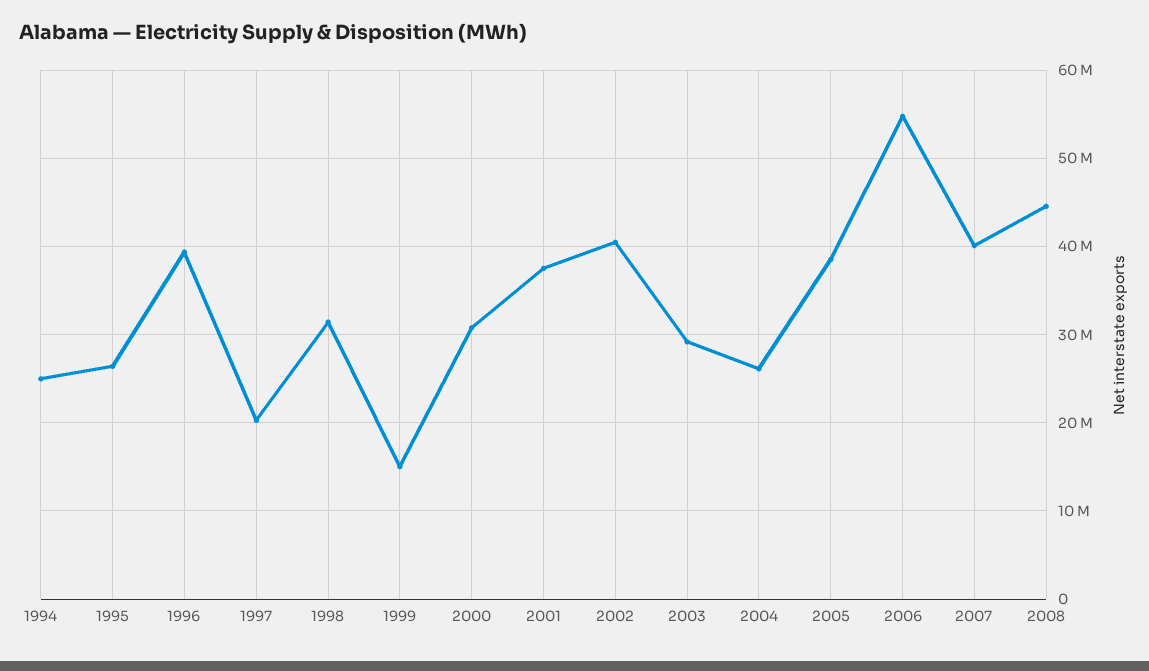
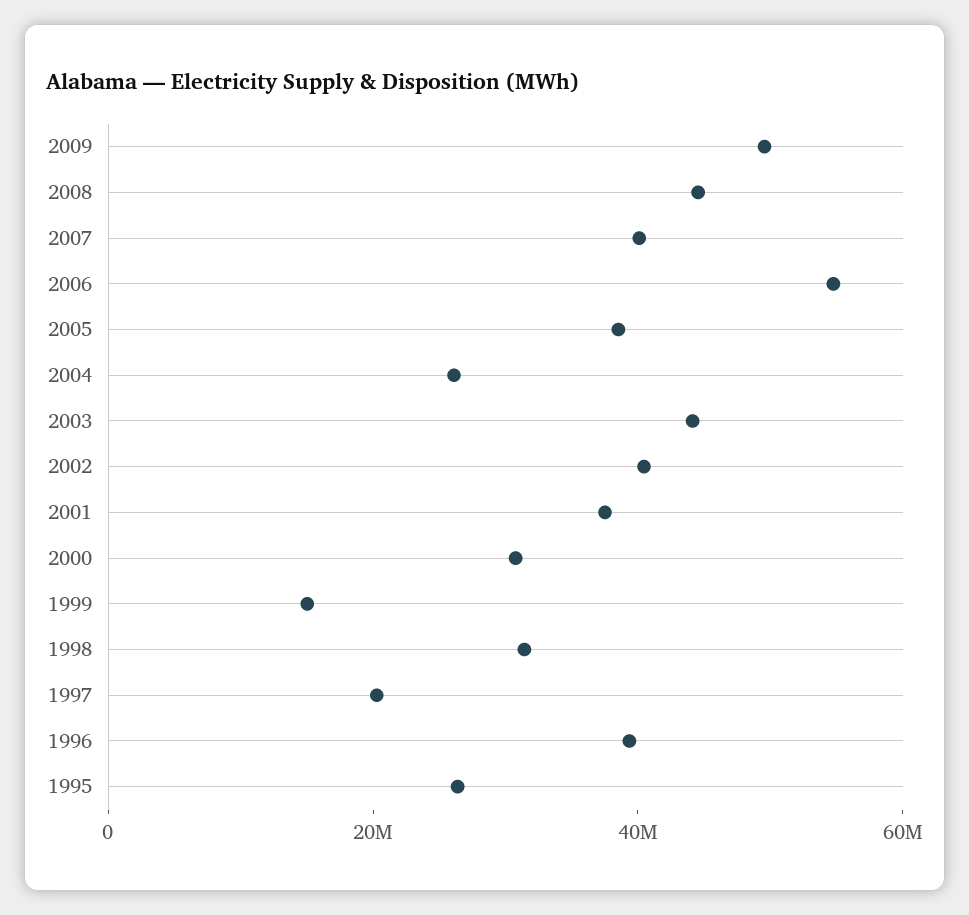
1994: 25000000 -> none
2003: 29000000 -> 45000000
2009: none -> 50000000

